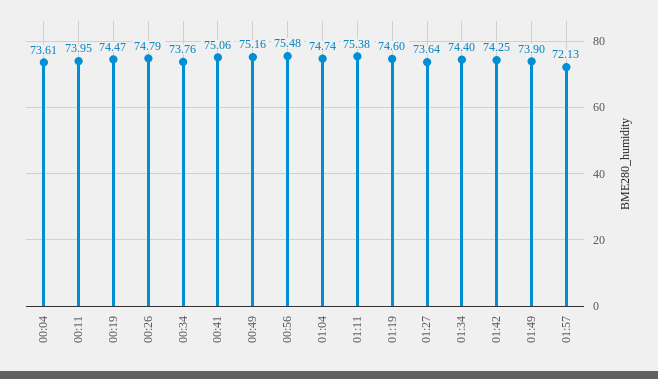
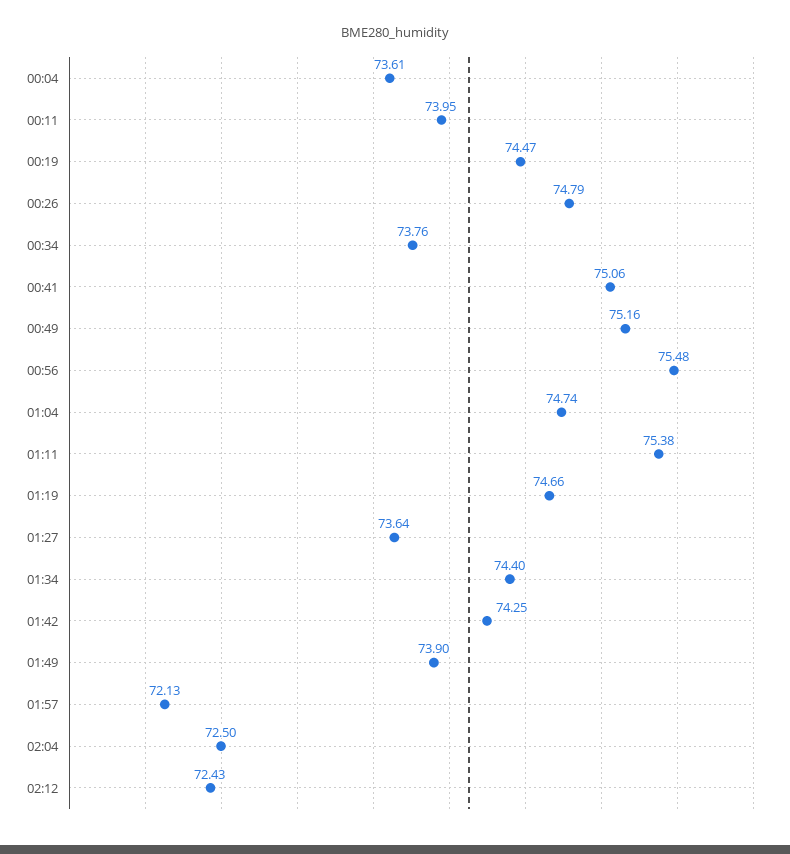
01:19: 74.6 -> 74.66
02:04: none -> 72.5
02:12: none -> 72.43

